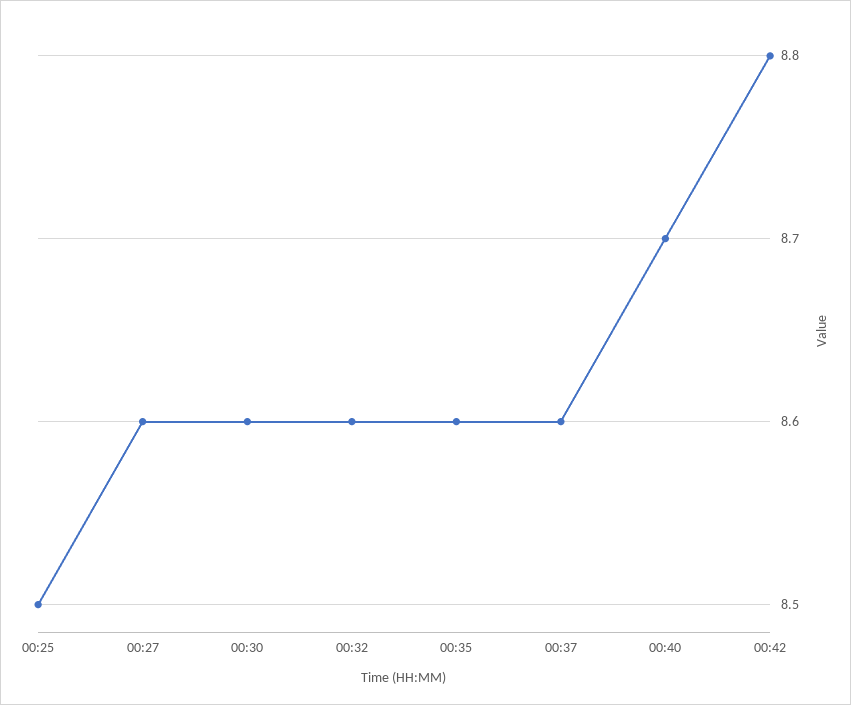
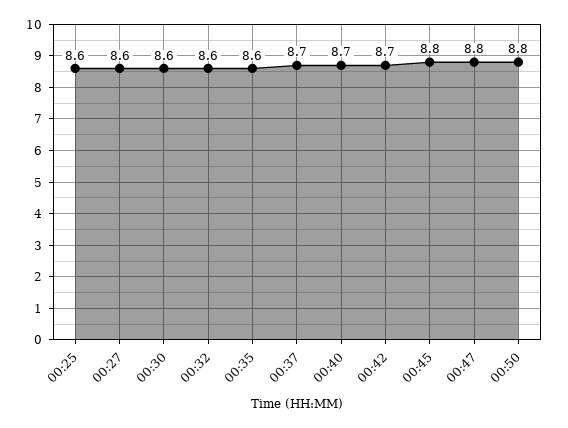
00:25: 8.5 -> 8.6
00:37: 8.6 -> 8.7
00:42: 8.8 -> 8.7
00:45: none -> 8.8
00:47: none -> 8.8
00:50: none -> 8.8

